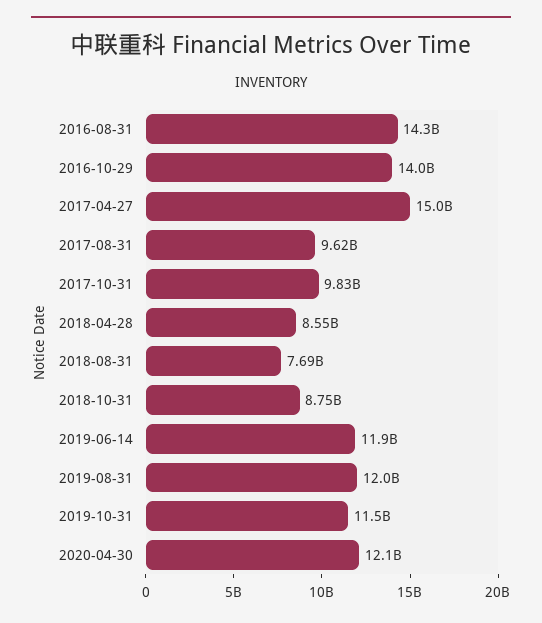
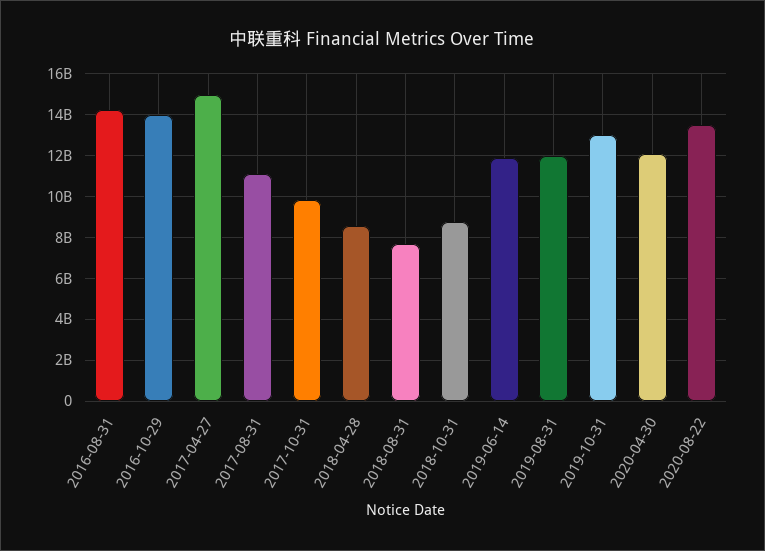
2017-08-31: 9620000000 -> 11000000000
2019-10-31: 11500000000 -> 13000000000
2020-08-22: none -> 13500000000

